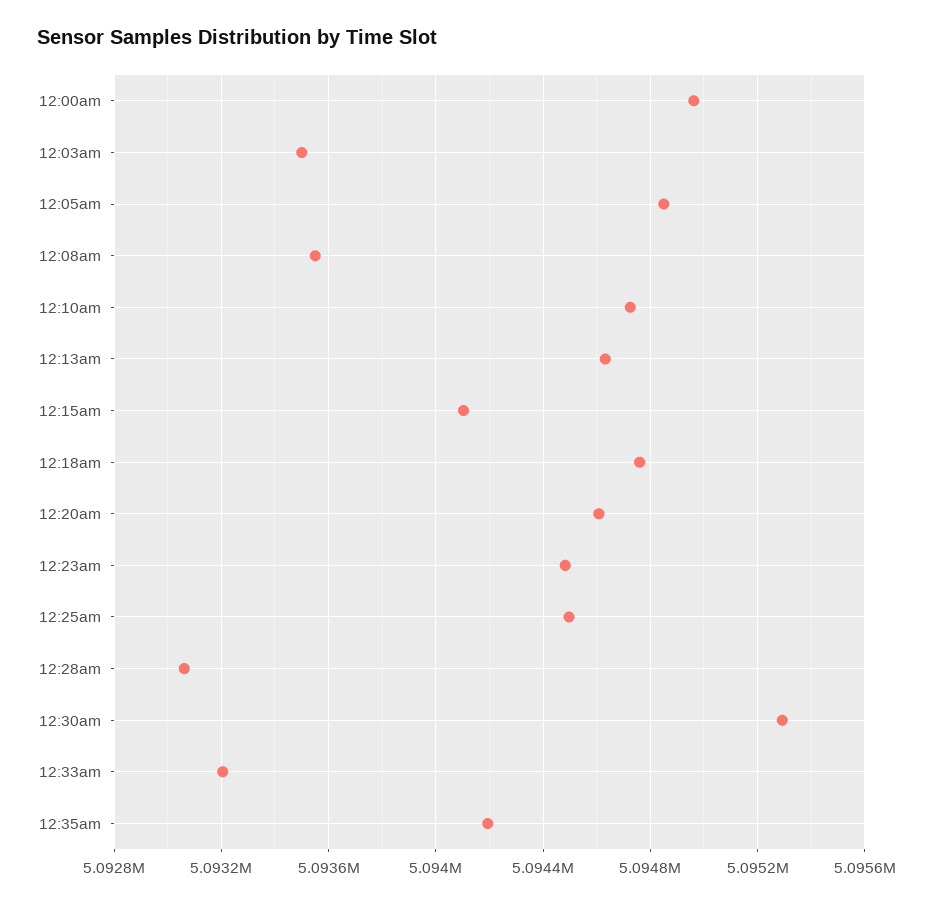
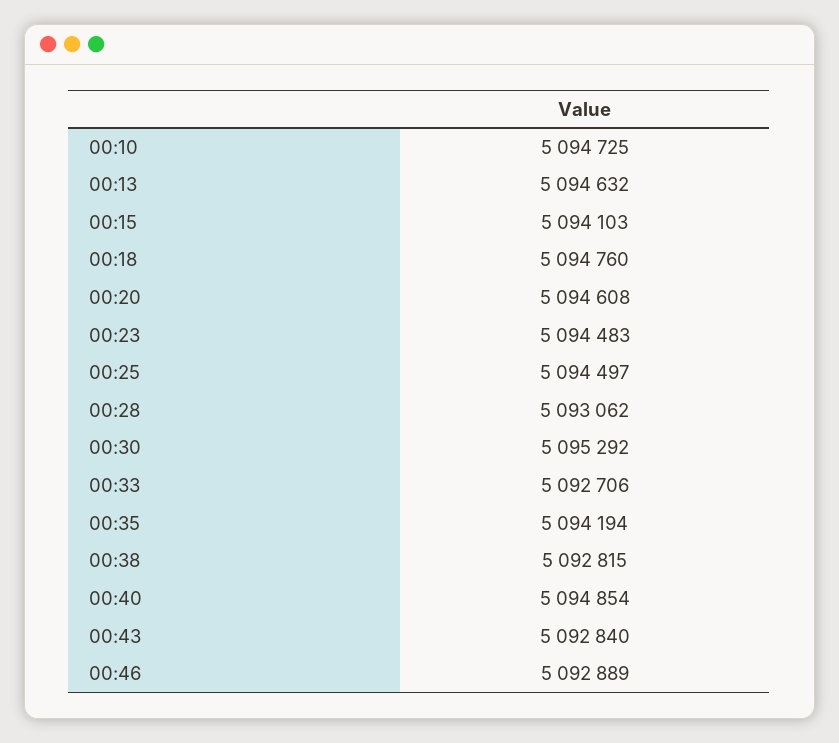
12:00am: 5094950 -> none
12:03am: 5093500 -> none
12:05am: 5094850 -> none
12:08am: 5093550 -> none
12:33am: 5093200 -> 5092706
00:38: none -> 5092815
00:40: none -> 5094854
00:43: none -> 5092840
00:46: none -> 5092889

